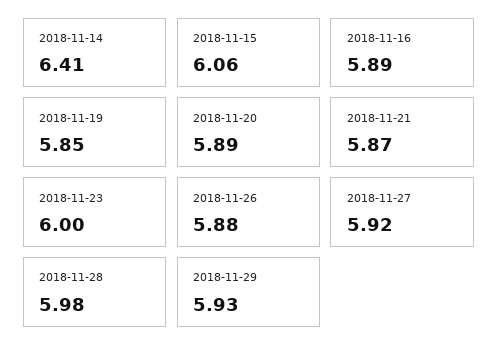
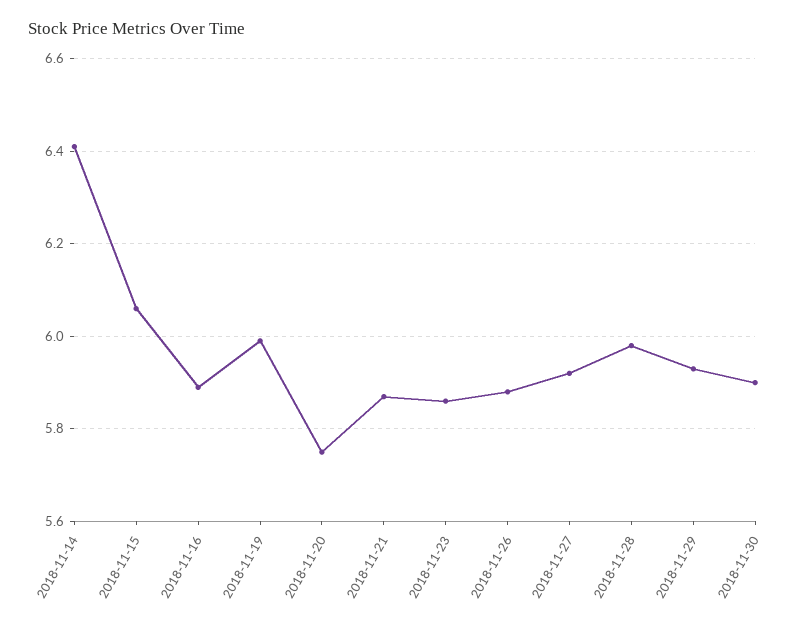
2018-11-19: 5.85 -> 6
2018-11-20: 5.89 -> 5.75
2018-11-23: 6 -> 5.85
2018-11-30: none -> 5.9

